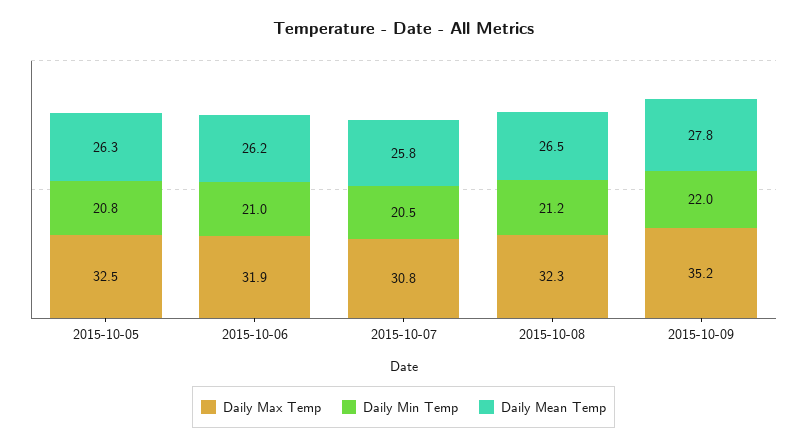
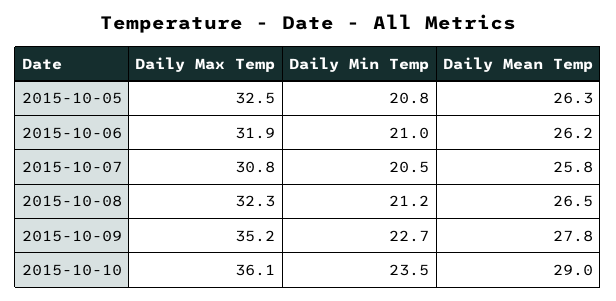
Daily Min Temp, 2015-10-09: 22 -> 22.7
Daily Max Temp, 2015-10-10: none -> 36.1
Daily Min Temp, 2015-10-10: none -> 23.5
Daily Mean Temp, 2015-10-10: none -> 29

